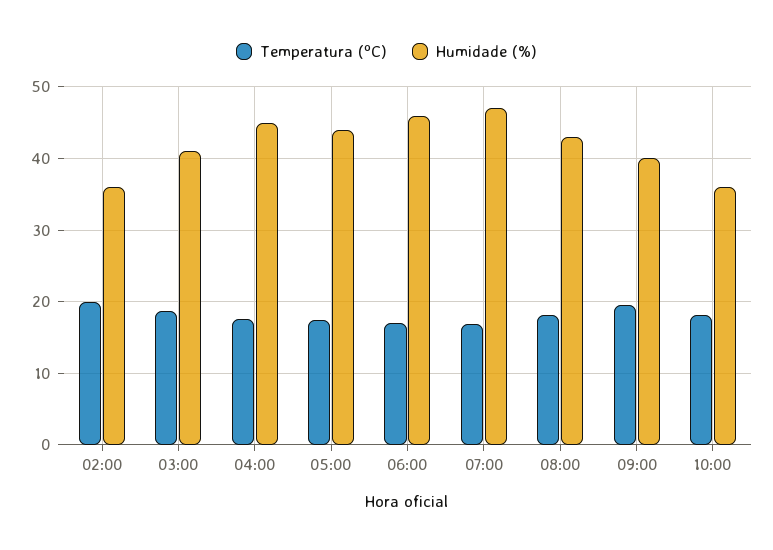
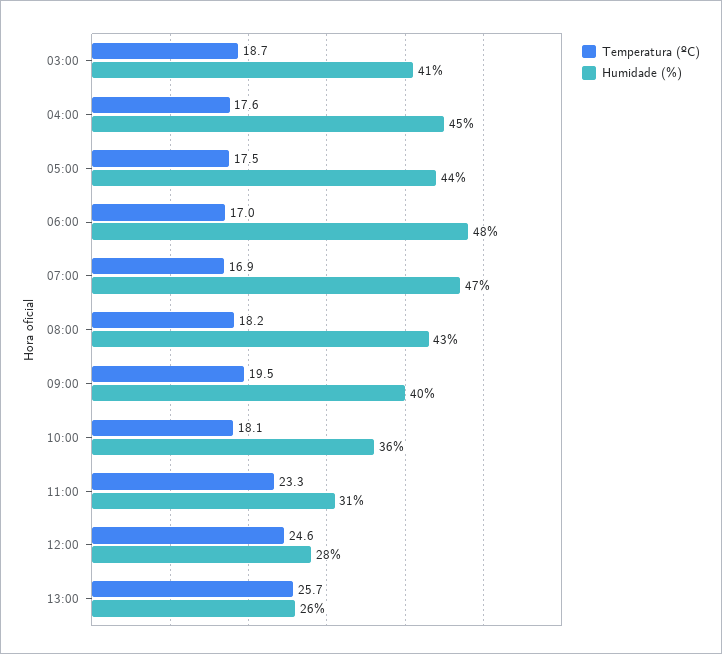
Temperatura (ºC), 02:00: 20 -> none
Humidade (%), 02:00: 36 -> none
Humidade (%), 06:00: 46 -> 48
Temperatura (ºC), 11:00: none -> 23.3
Humidade (%), 11:00: none -> 31
Temperatura (ºC), 12:00: none -> 24.6
Humidade (%), 12:00: none -> 28
Temperatura (ºC), 13:00: none -> 25.7
Humidade (%), 13:00: none -> 26

